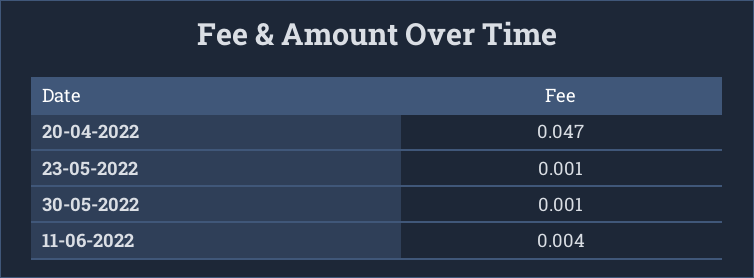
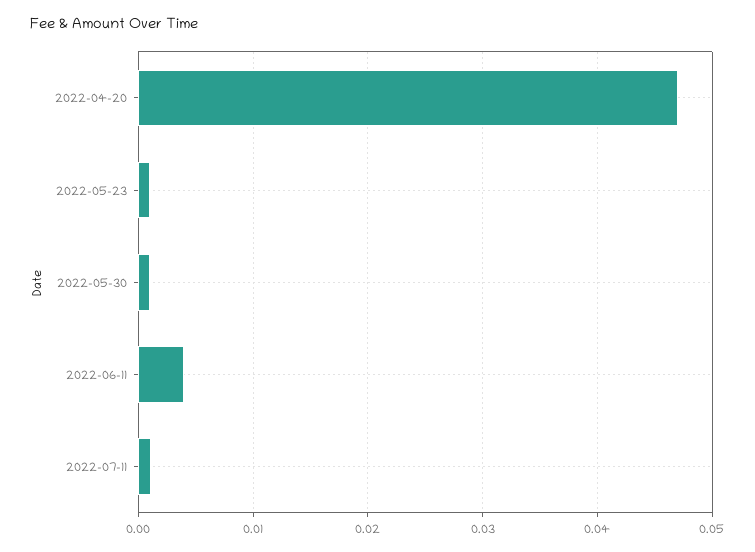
2022-07-11: none -> 0.001

